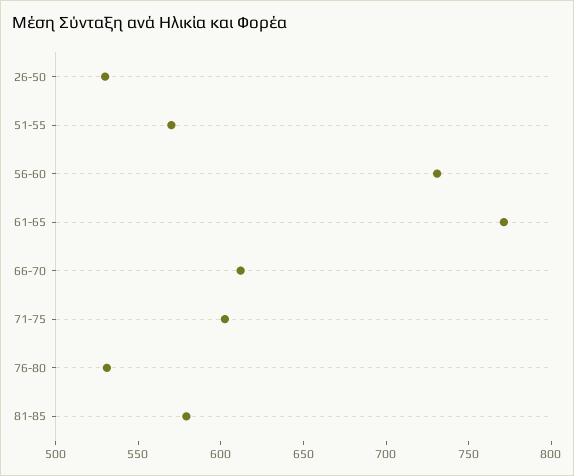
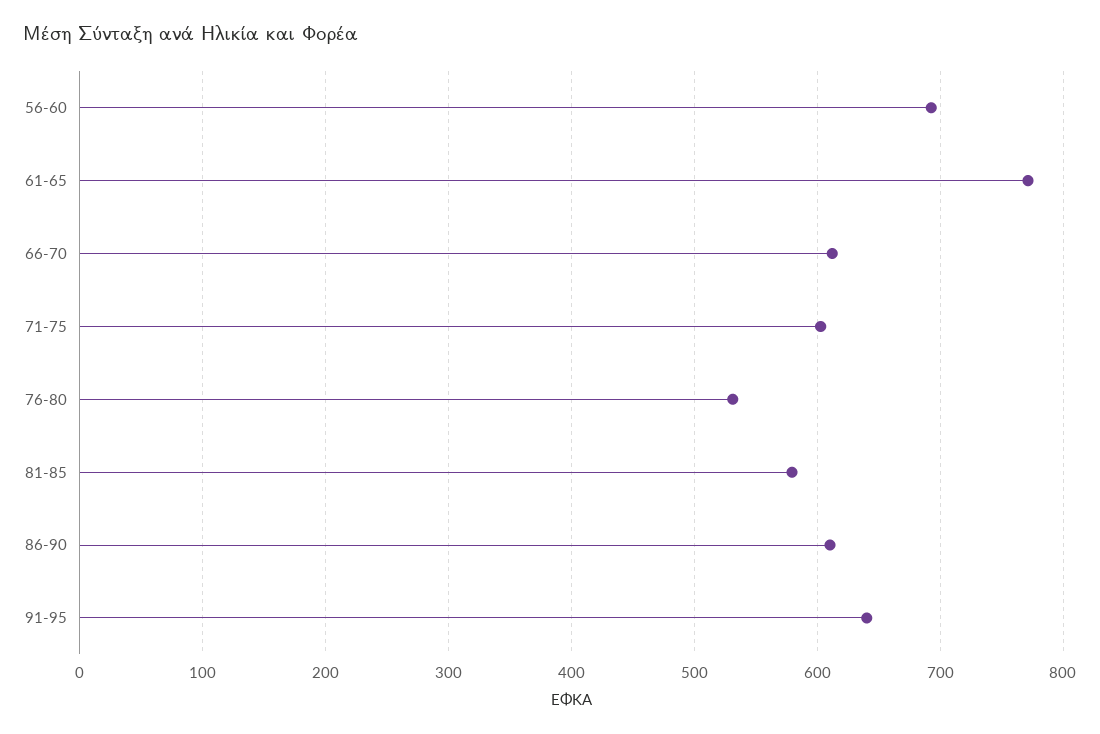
26-50: 530 -> none
51-55: 570 -> none
56-60: 730 -> 690
86-90: none -> 610
91-95: none -> 640

